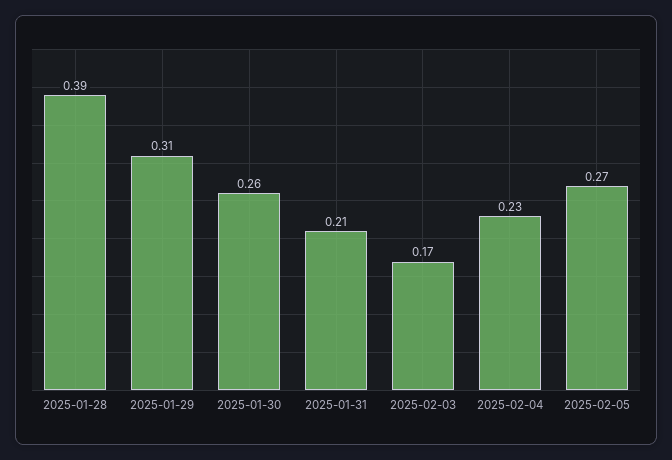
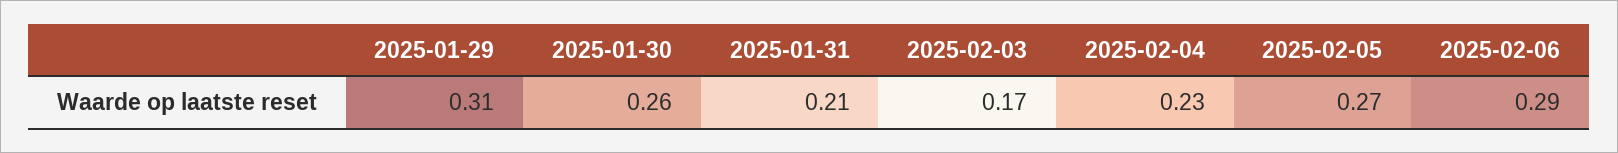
2025-01-28: 0.39 -> none
2025-02-06: none -> 0.29

